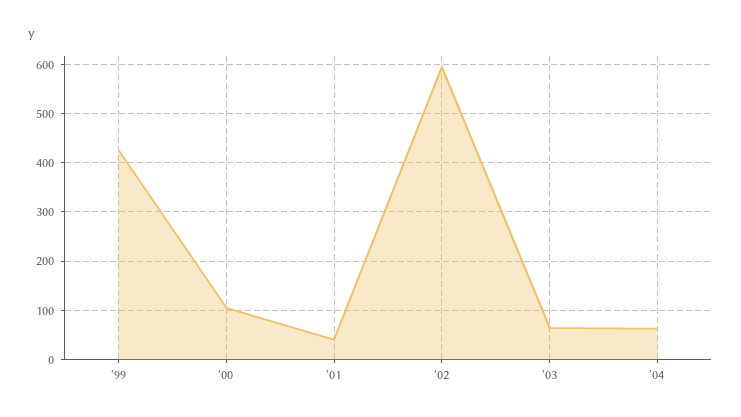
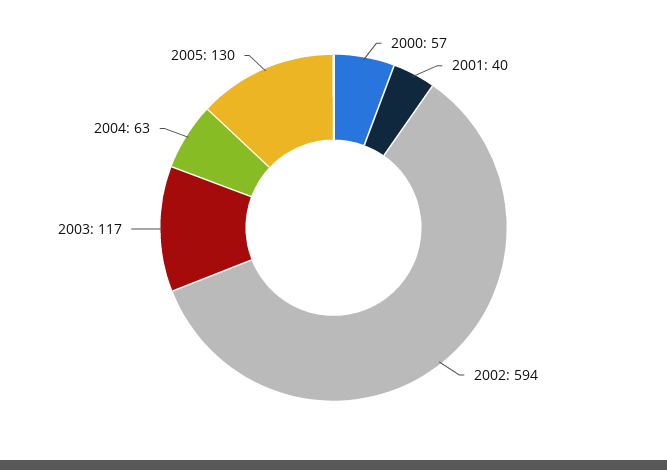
'99: 420 -> none
'00: 100 -> 57
'03: 60 -> 117
2005: none -> 130

